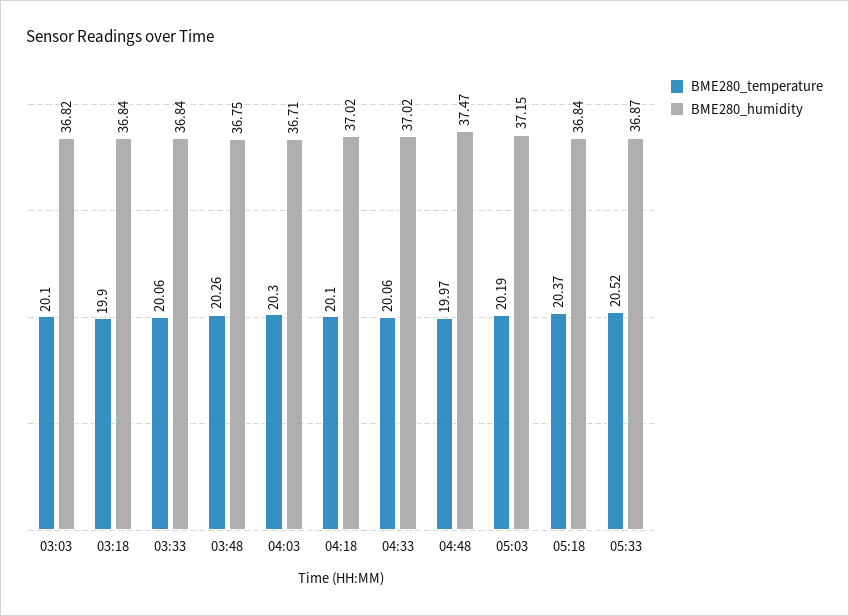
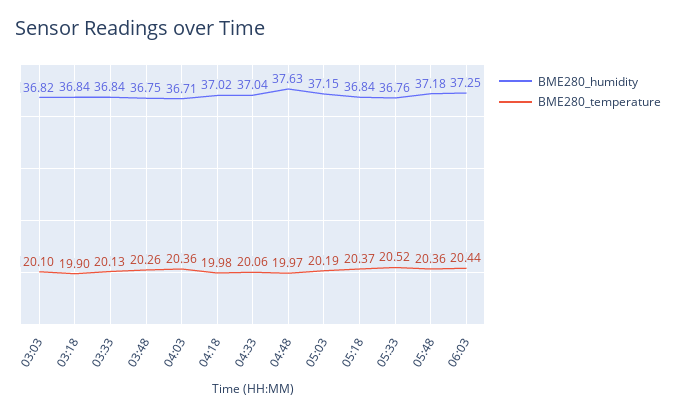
BME280_temperature, 03:33: 20.06 -> 20.13
BME280_temperature, 04:03: 20.3 -> 20.36
BME280_temperature, 04:18: 20.1 -> 19.98
BME280_humidity, 04:33: 37.02 -> 37.04
BME280_humidity, 04:48: 37.47 -> 37.63
BME280_humidity, 05:33: 36.87 -> 36.76
BME280_humidity, 05:48: none -> 37.18
BME280_temperature, 05:48: none -> 20.36
BME280_humidity, 06:03: none -> 37.25
BME280_temperature, 06:03: none -> 20.44

